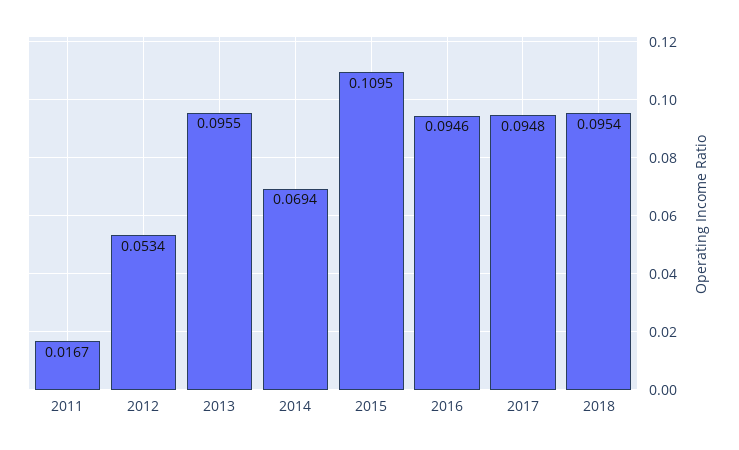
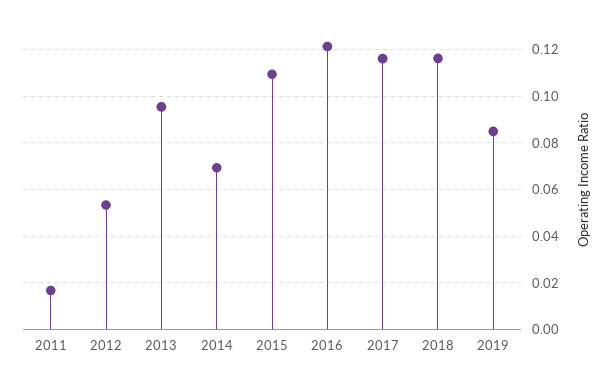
2016: 0.0946 -> 0.12
2017: 0.0948 -> 0.115
2018: 0.0954 -> 0.115
2019: none -> 0.085

